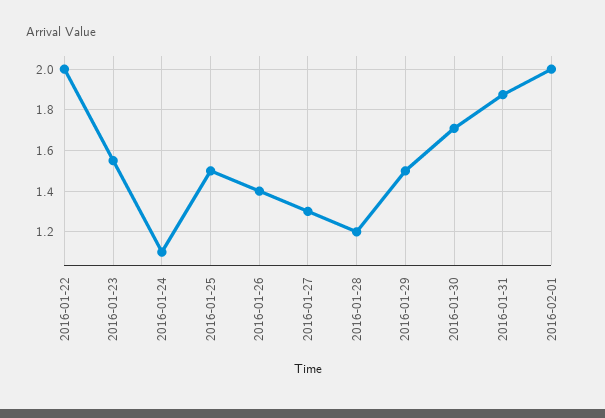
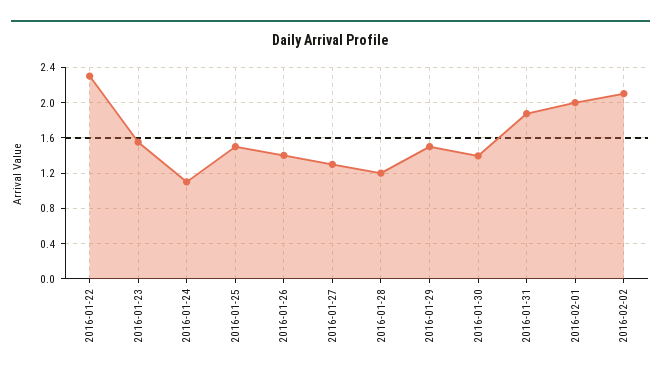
2016-01-22: 2 -> 2.3
2016-01-30: 1.7 -> 1.4
2016-02-02: none -> 2.1

